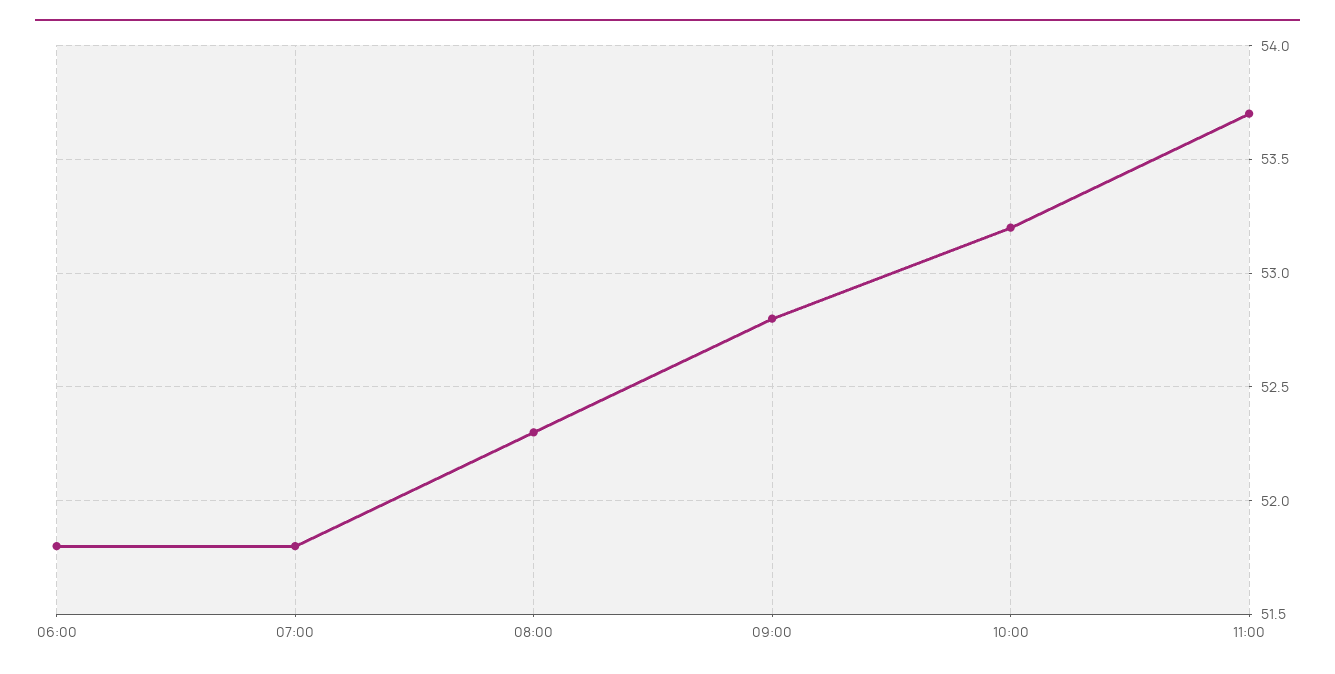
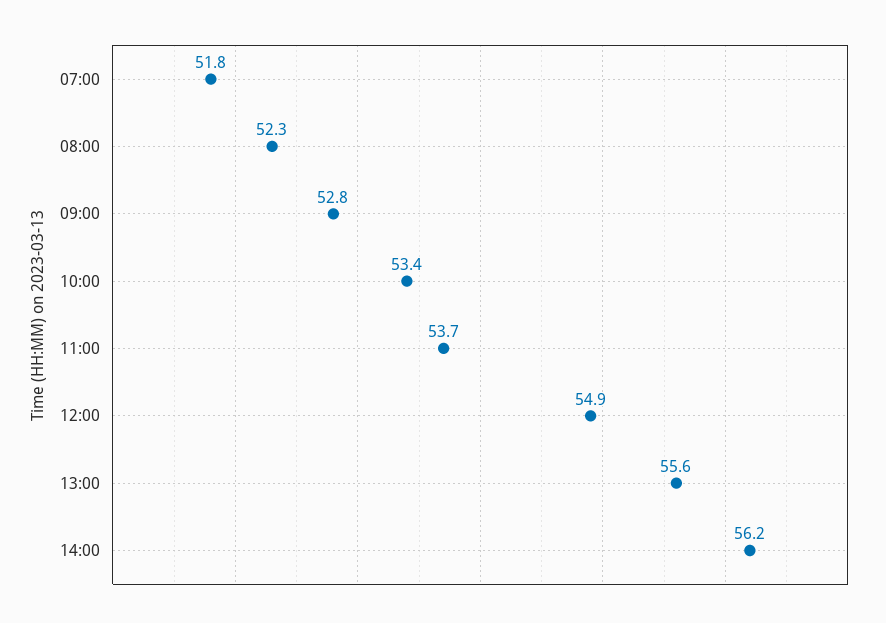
06:00: 51.8 -> none
10:00: 53.2 -> 53.4
12:00: none -> 54.9
13:00: none -> 55.6
14:00: none -> 56.2

